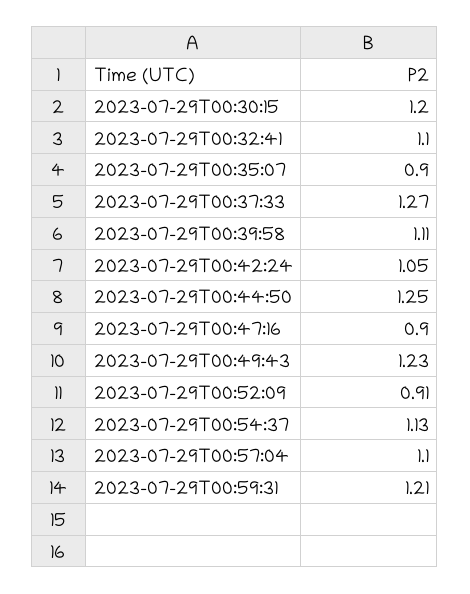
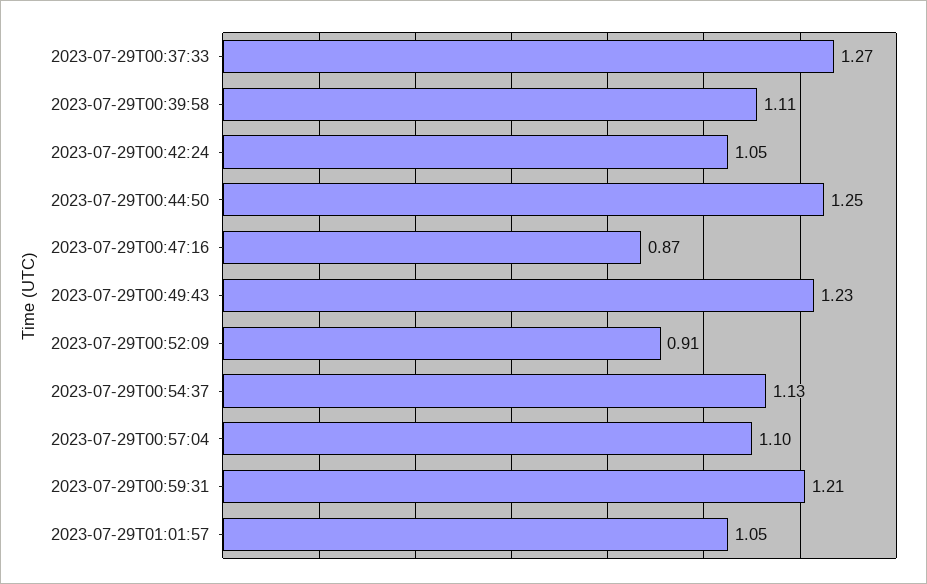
2023-07-29T00:30:15: 1.2 -> none
2023-07-29T00:32:41: 1.1 -> none
2023-07-29T00:35:07: 0.9 -> none
2023-07-29T00:47:16: 0.9 -> 0.87
2023-07-29T01:01:57: none -> 1.05

